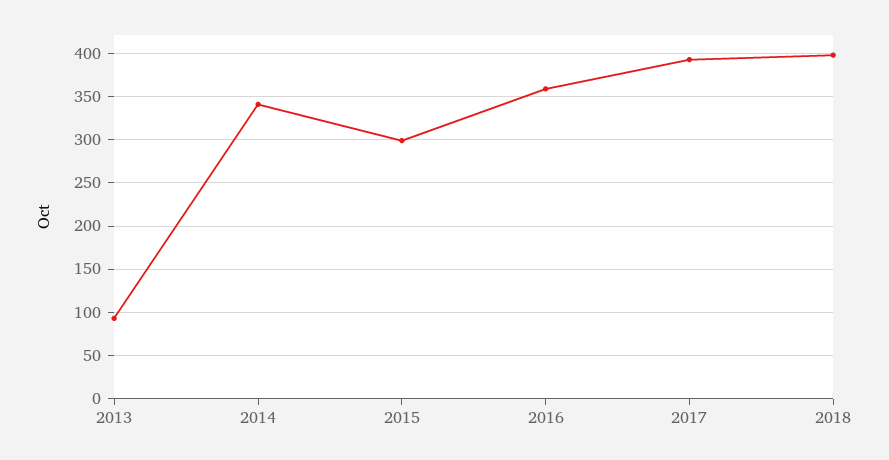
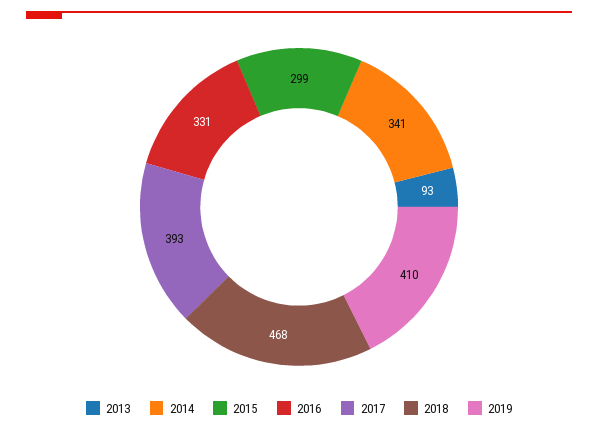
2016: 360 -> 331
2018: 400 -> 468
2019: none -> 410

